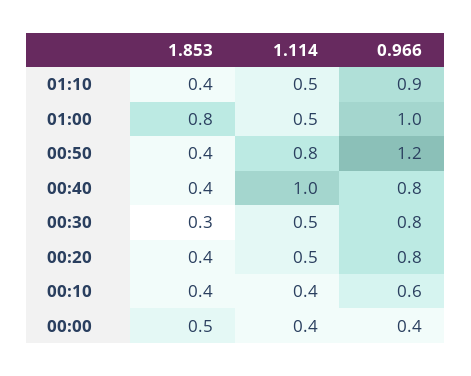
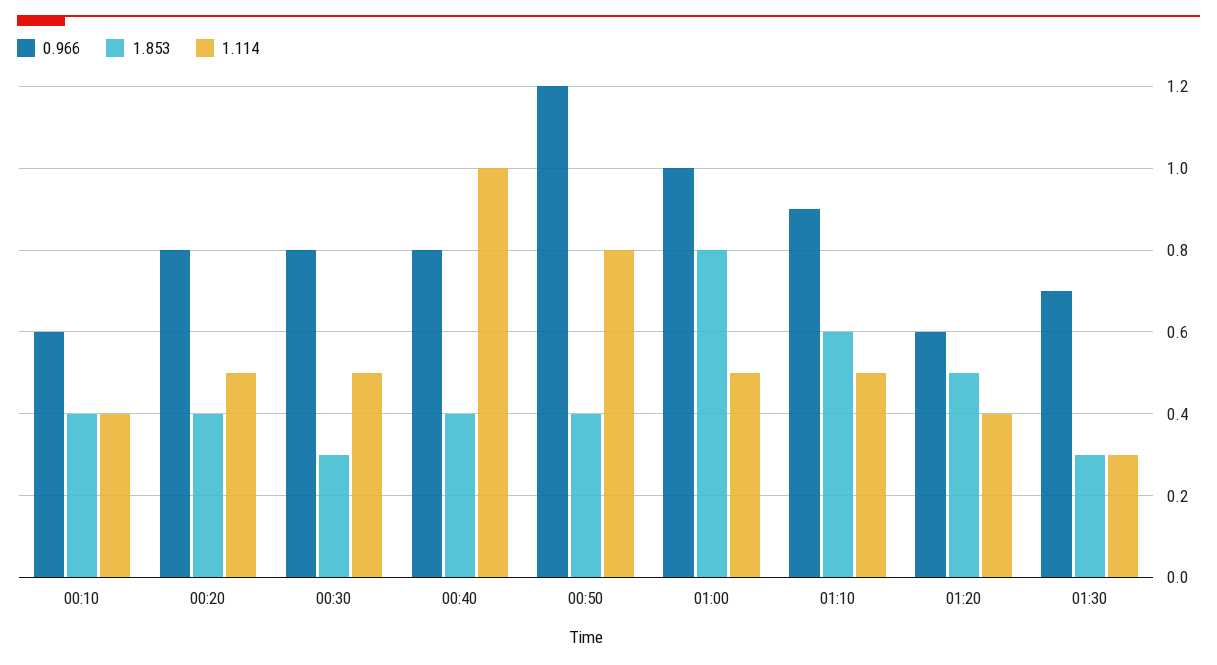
1.853, 01:10: 0.4 -> 0.6
1.853, 00:00: 0.5 -> none
1.114, 00:00: 0.4 -> none
0.966, 00:00: 0.4 -> none
0.966, 01:20: none -> 0.6
1.853, 01:20: none -> 0.5
1.114, 01:20: none -> 0.4
0.966, 01:30: none -> 0.7
1.853, 01:30: none -> 0.3
1.114, 01:30: none -> 0.3

